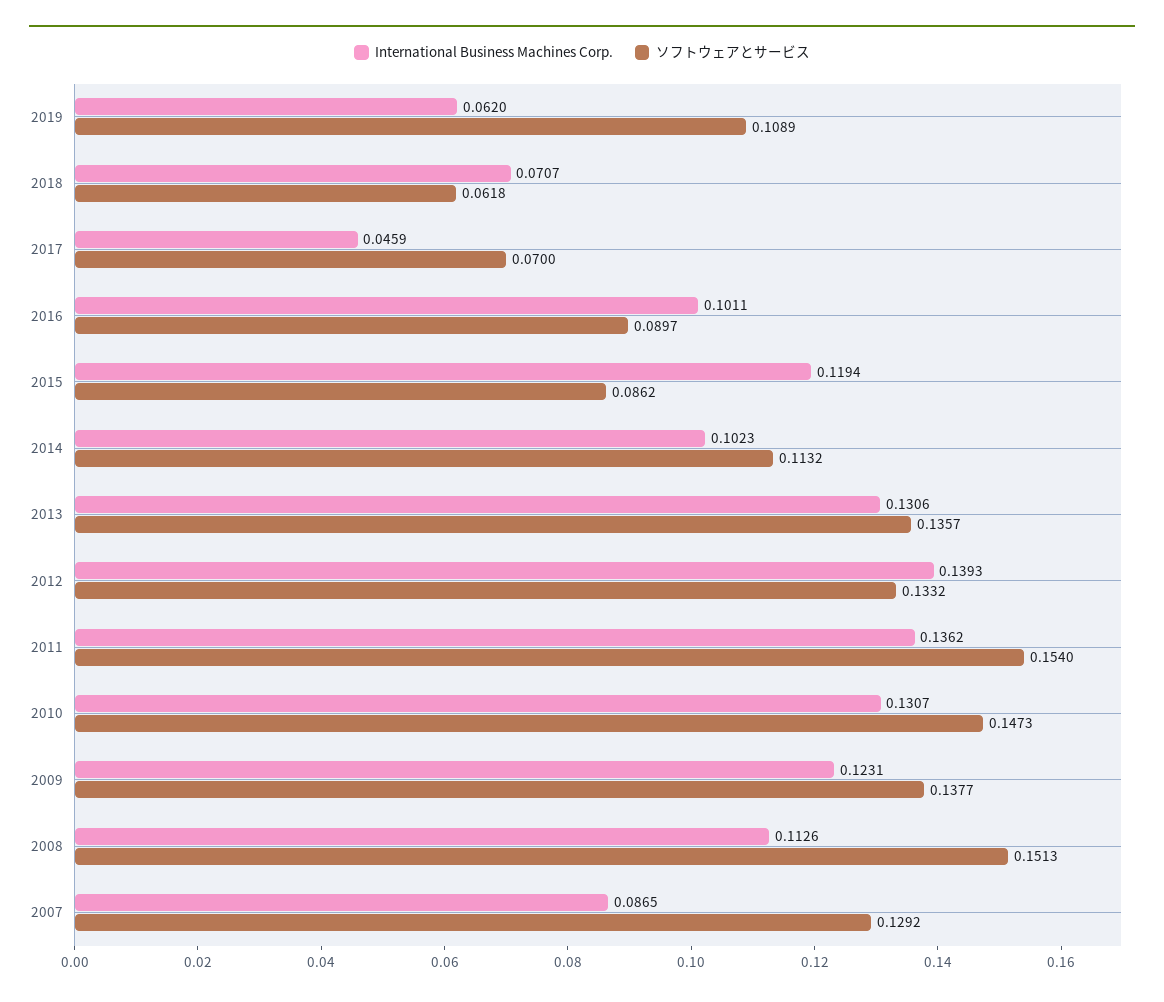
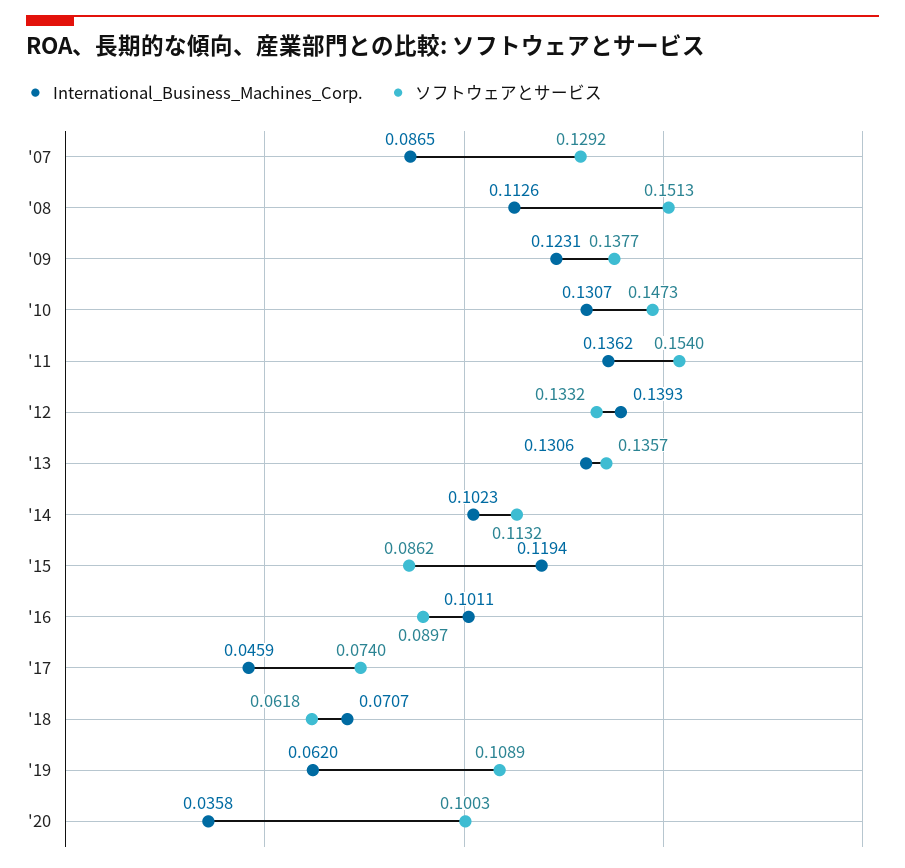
ソフトウェアとサービス, 2017: 0.07 -> 0.074
International Business Machines Corp., '20: none -> 0.0358
ソフトウェアとサービス, '20: none -> 0.1003

